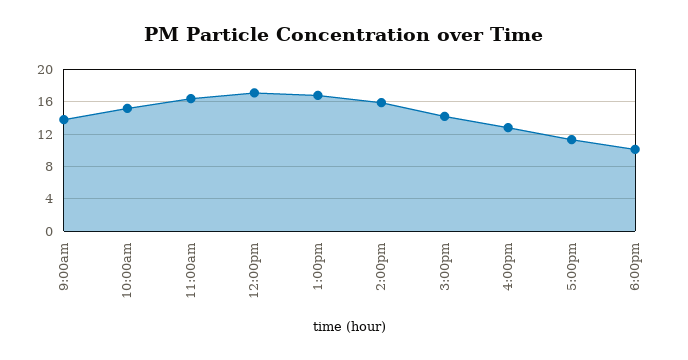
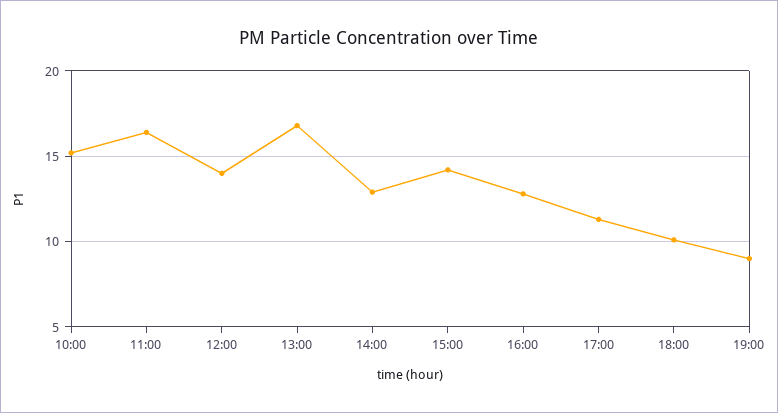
9:00am: 14 -> none
12:00pm: 17 -> 14
2:00pm: 16 -> 13
19:00: none -> 9

